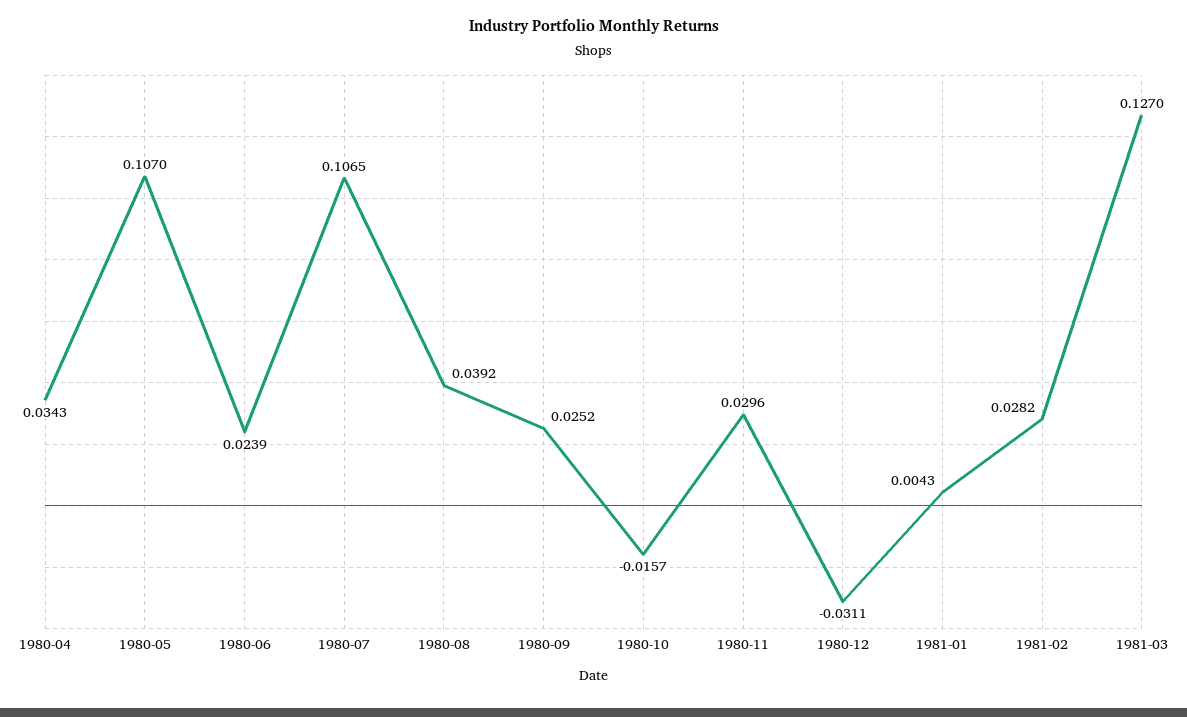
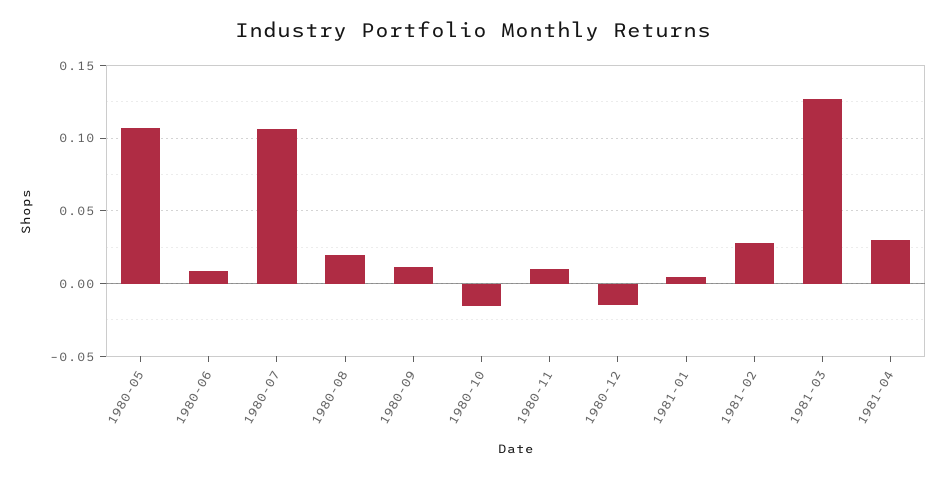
1980-04: 0.0343 -> none
1980-06: 0.0239 -> 0.01
1980-08: 0.0392 -> 0.02
1980-09: 0.0252 -> 0.01
1980-11: 0.0296 -> 0.01
1980-12: -0.0311 -> -0.015
1981-04: none -> 0.03

